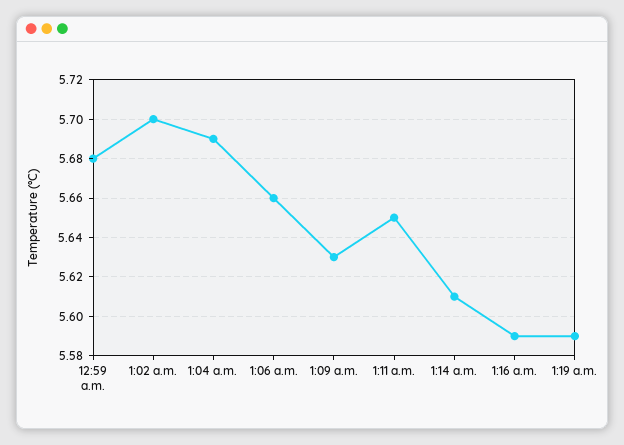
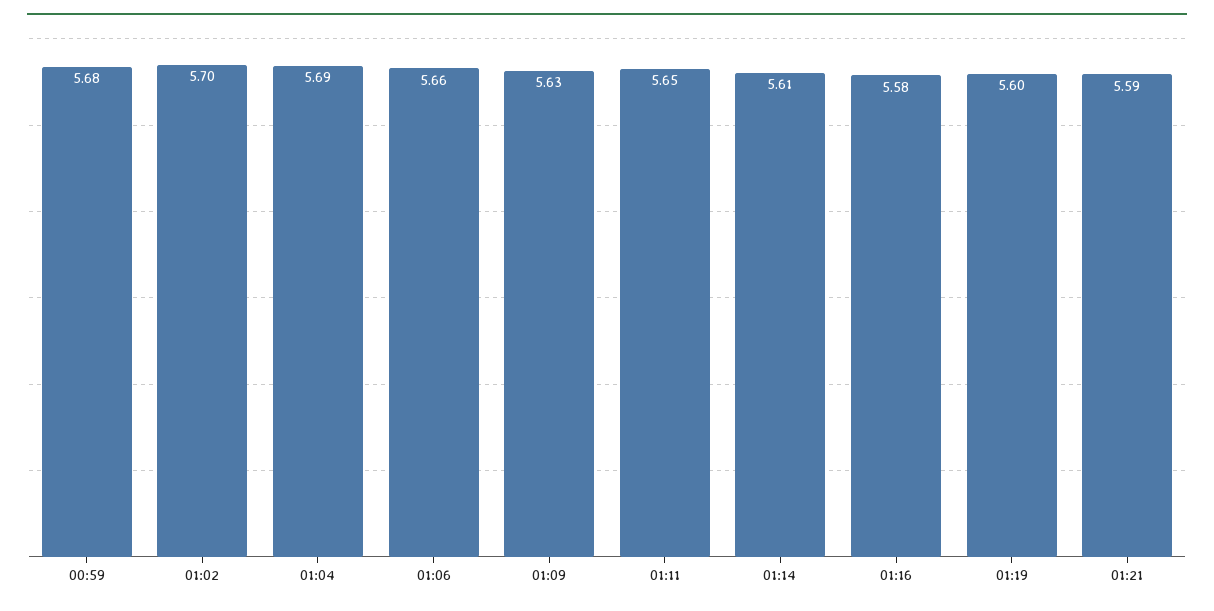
1:16 a.m.: 5.59 -> 5.58
1:19 a.m.: 5.59 -> 5.6
01:21: none -> 5.59

